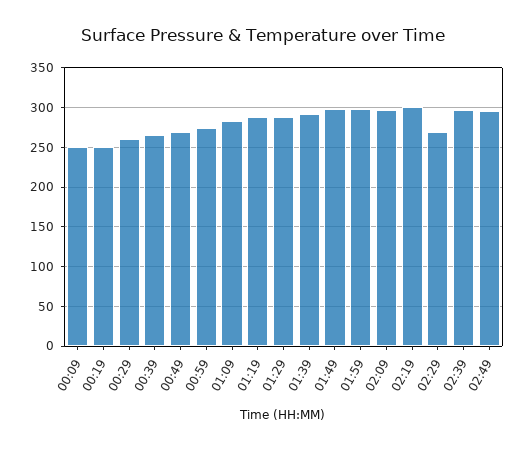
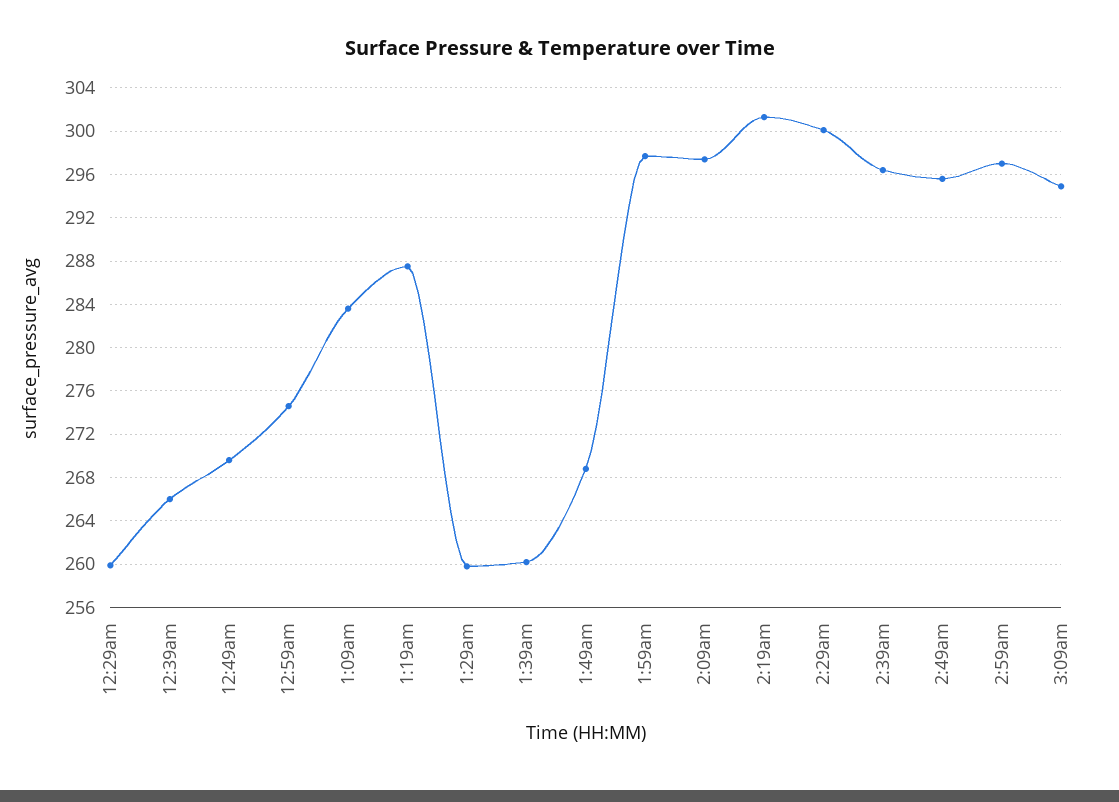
00:09: 250 -> none
00:19: 250 -> none
01:29: 290 -> 260
01:39: 290 -> 260
01:49: 300 -> 269
02:29: 270 -> 300
2:59am: none -> 297
3:09am: none -> 295

